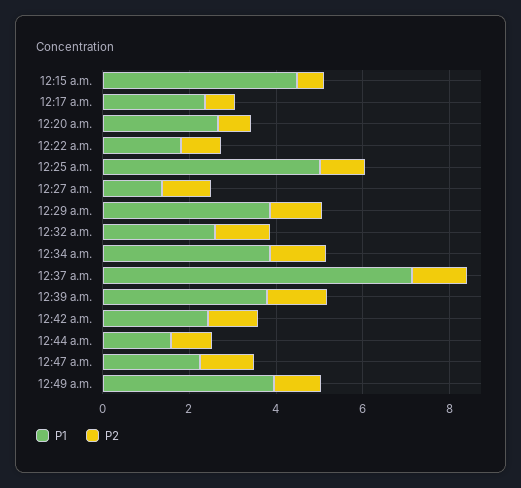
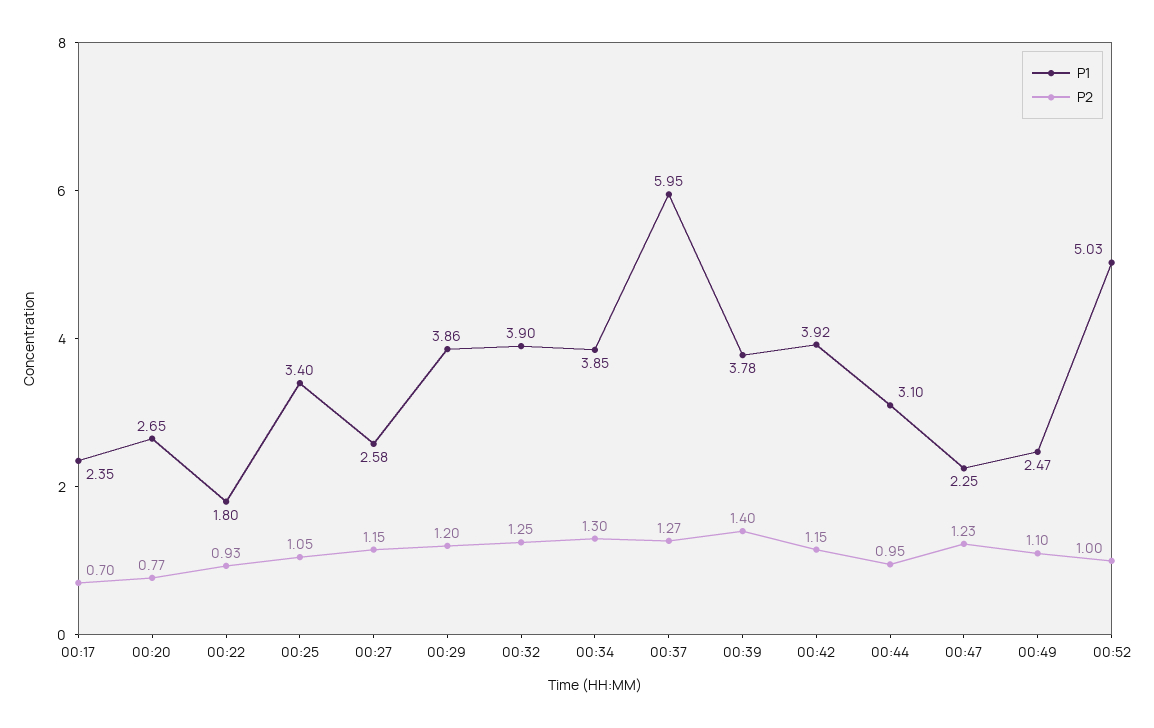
P1, 12:15 a.m.: 4.5 -> none
P2, 12:15 a.m.: 0.5 -> none
P1, 12:25 a.m.: 5 -> 3.4
P1, 12:27 a.m.: 1.5 -> 2.58
P1, 12:32 a.m.: 2.5 -> 3.9
P1, 12:37 a.m.: 7 -> 5.95
P1, 12:42 a.m.: 2.5 -> 3.92
P1, 12:44 a.m.: 1.5 -> 3.1
P1, 12:49 a.m.: 4 -> 2.47
P1, 00:52: none -> 5.03
P2, 00:52: none -> 1

